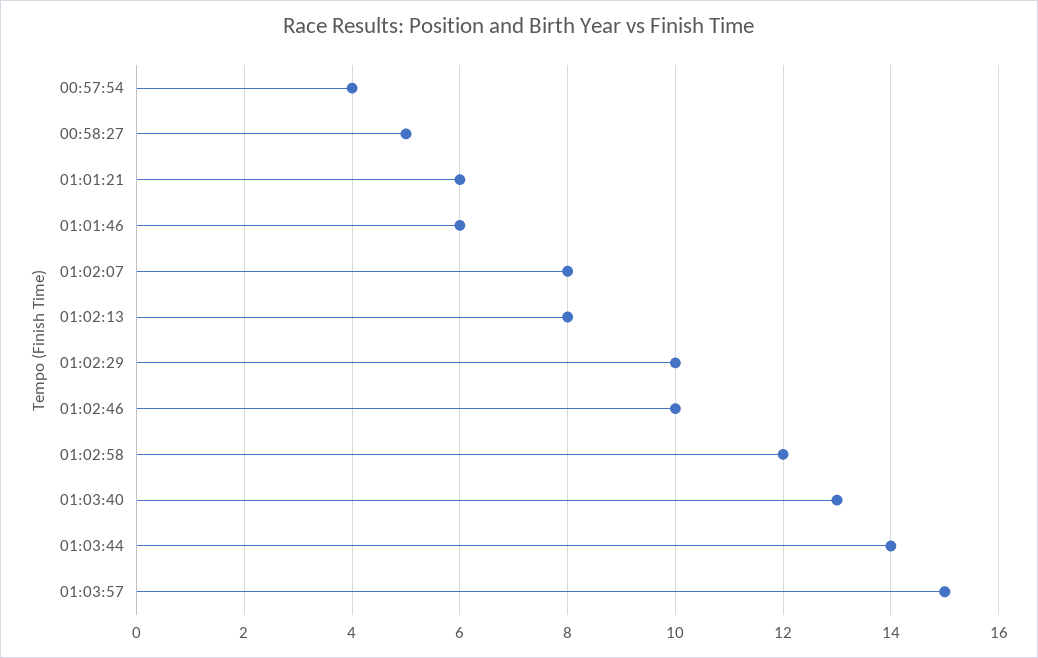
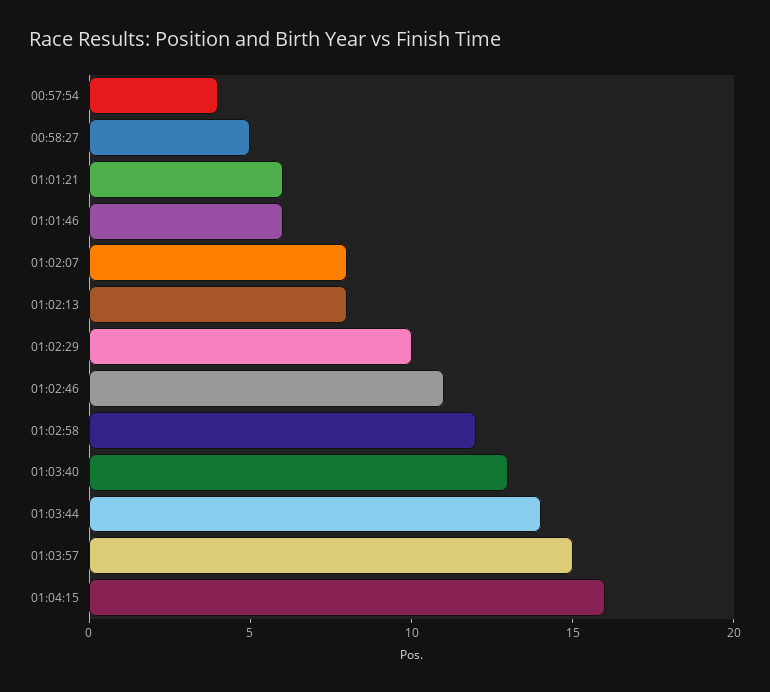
01:02:46: 10 -> 11
01:04:15: none -> 16

